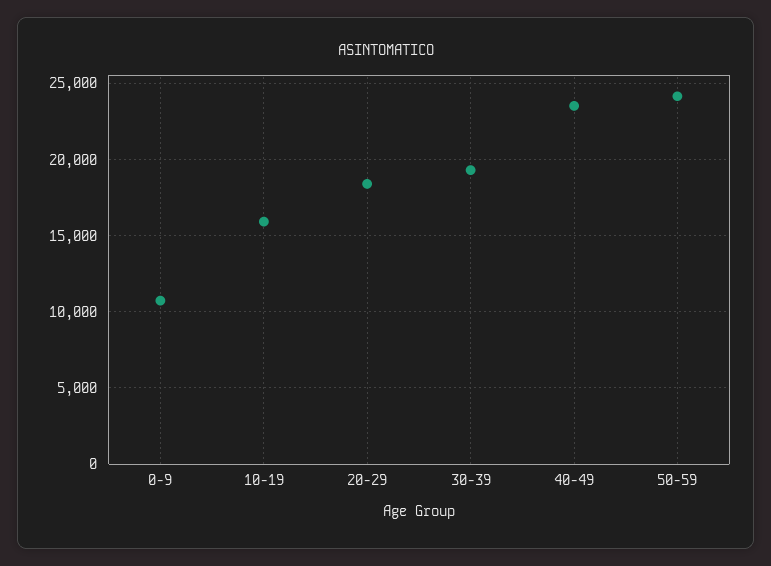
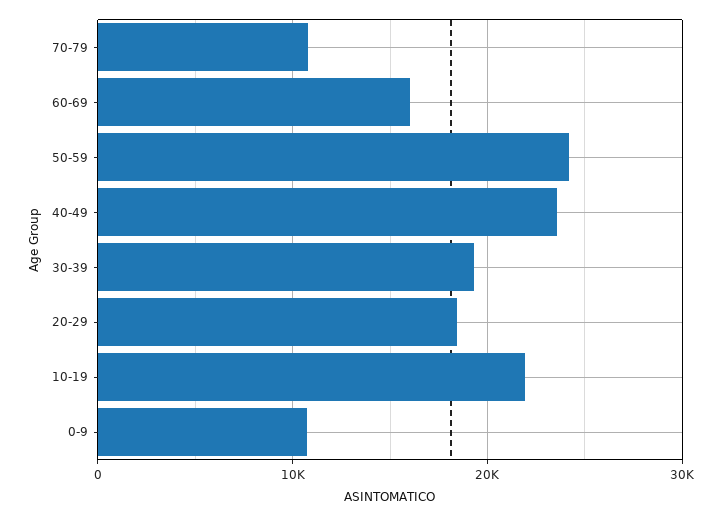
10-19: 16000 -> 22000
70-79: none -> 11000
60-69: none -> 16000

